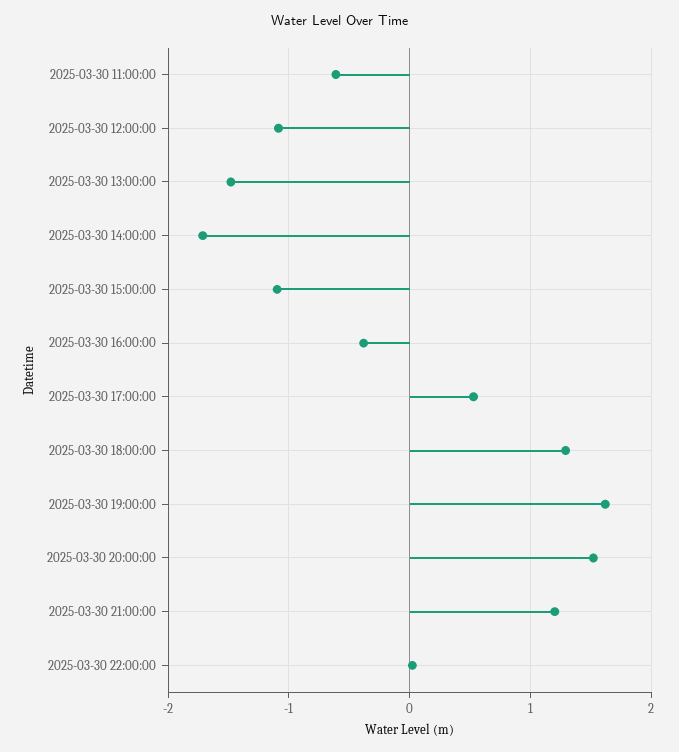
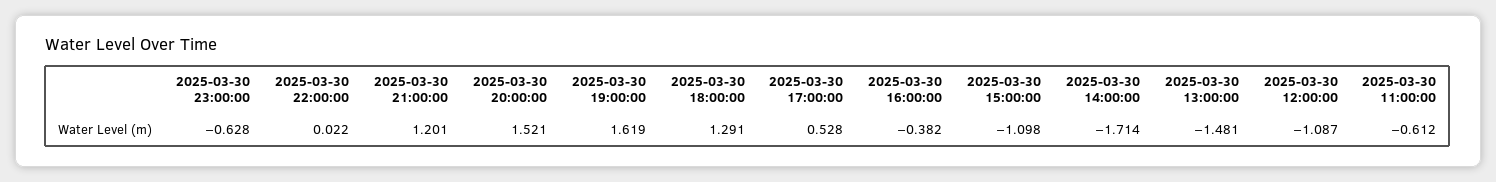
2025-03-30 23:00:00: none -> -0.628

